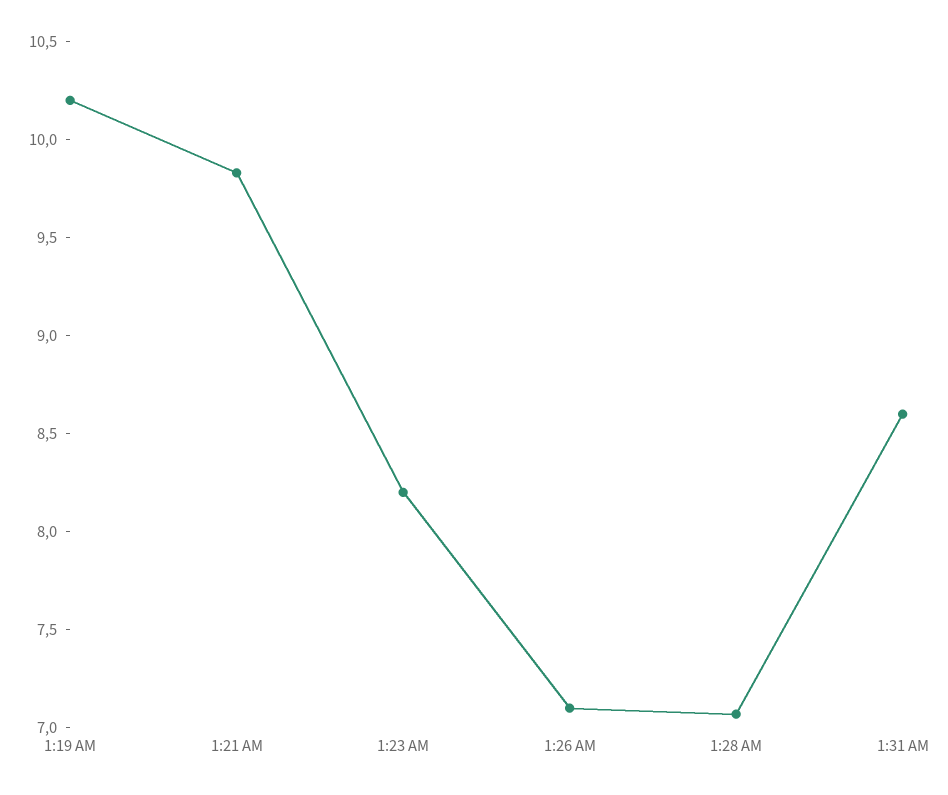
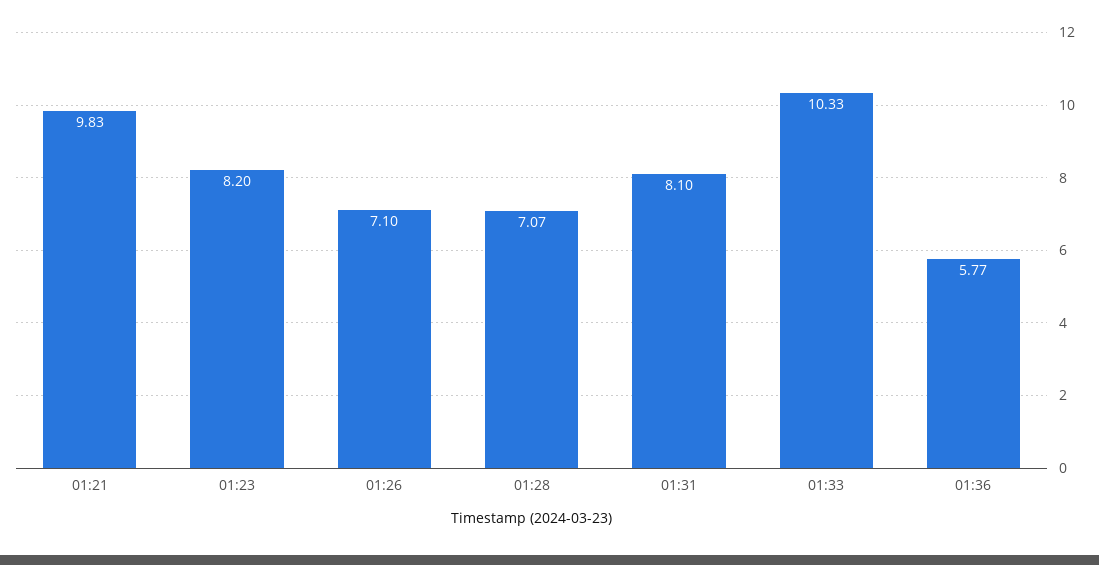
1:19 AM: 10.2 -> none
1:31 AM: 8.6 -> 8.1
01:33: none -> 10.33
01:36: none -> 5.77

